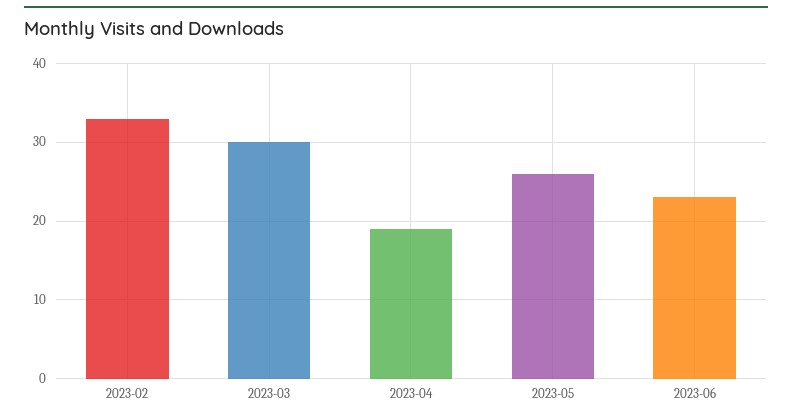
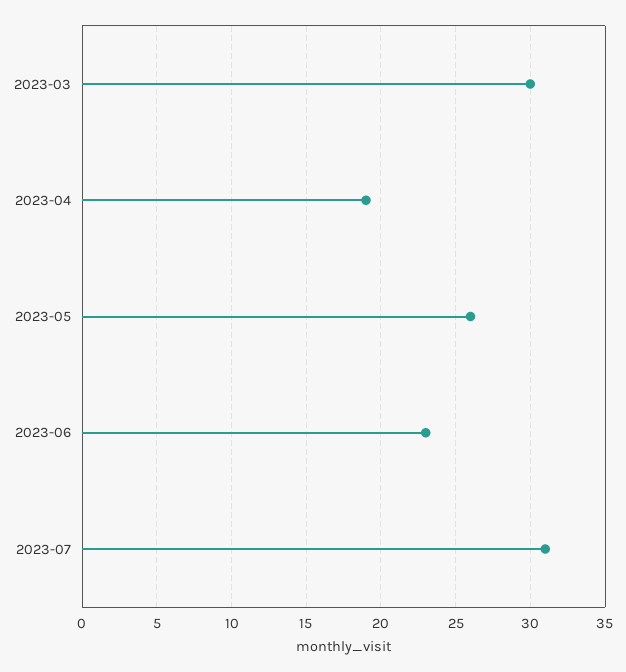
2023-02: 33 -> none
2023-07: none -> 31

